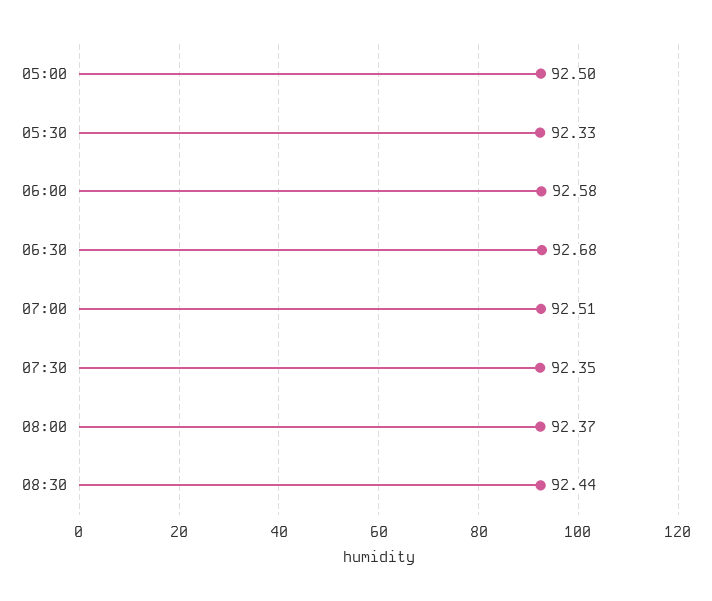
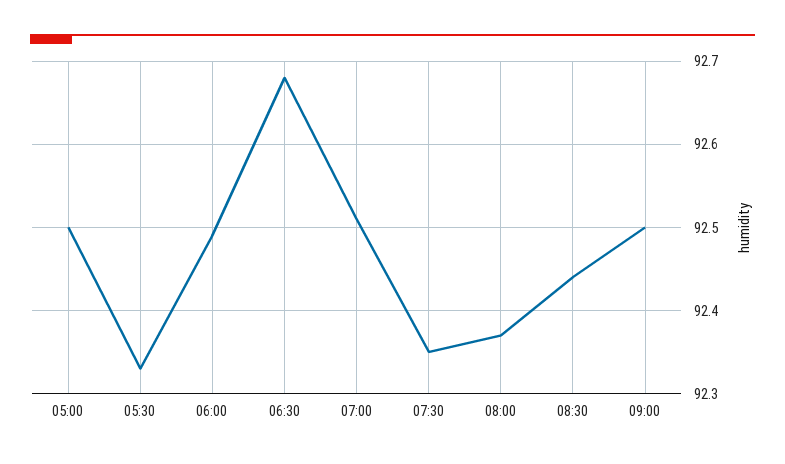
06:00: 92.58 -> 92.49
09:00: none -> 92.5

